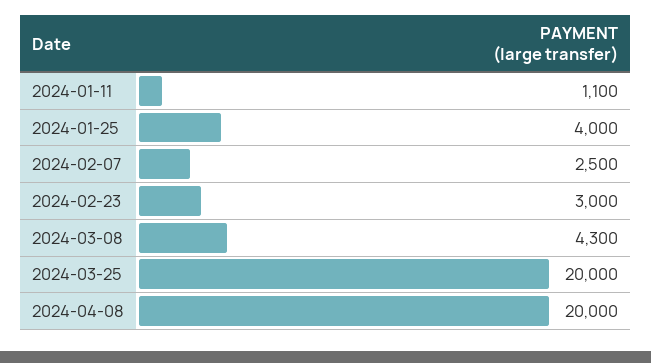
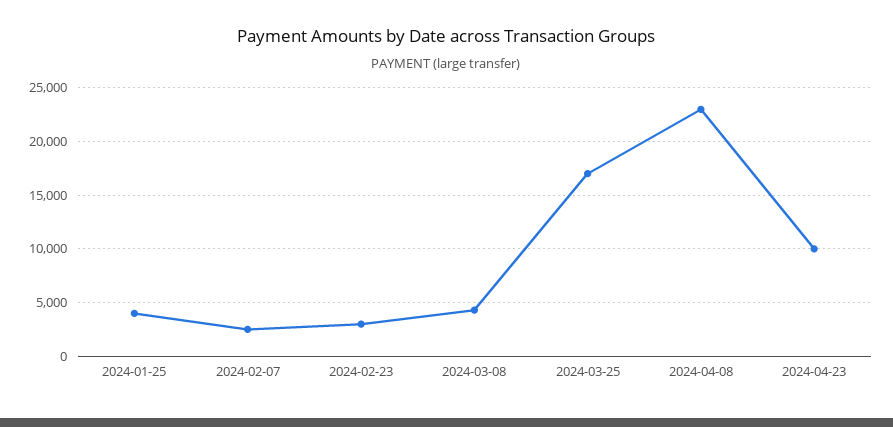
2024-01-11: 1100 -> none
2024-03-25: 20000 -> 17000
2024-04-08: 20000 -> 23000
2024-04-23: none -> 10000

